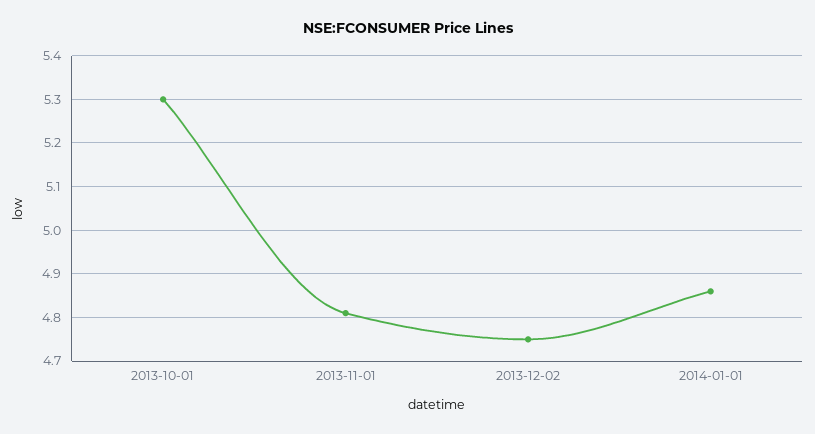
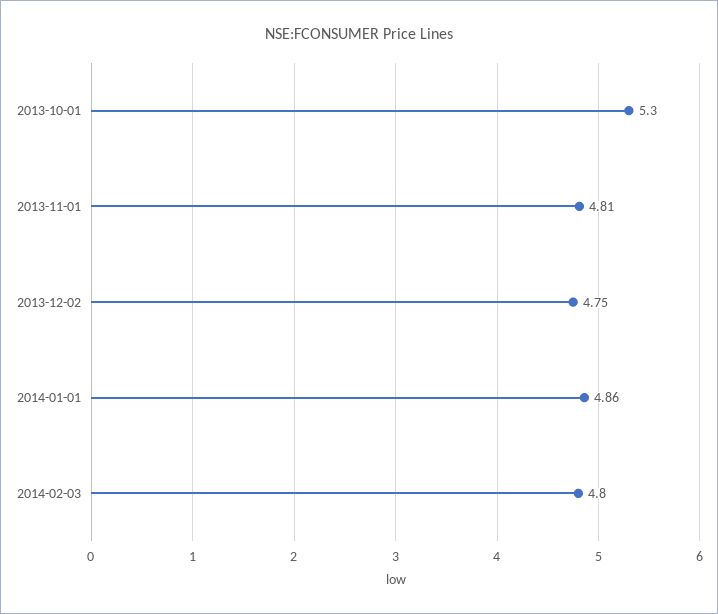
2014-02-03: none -> 4.8

